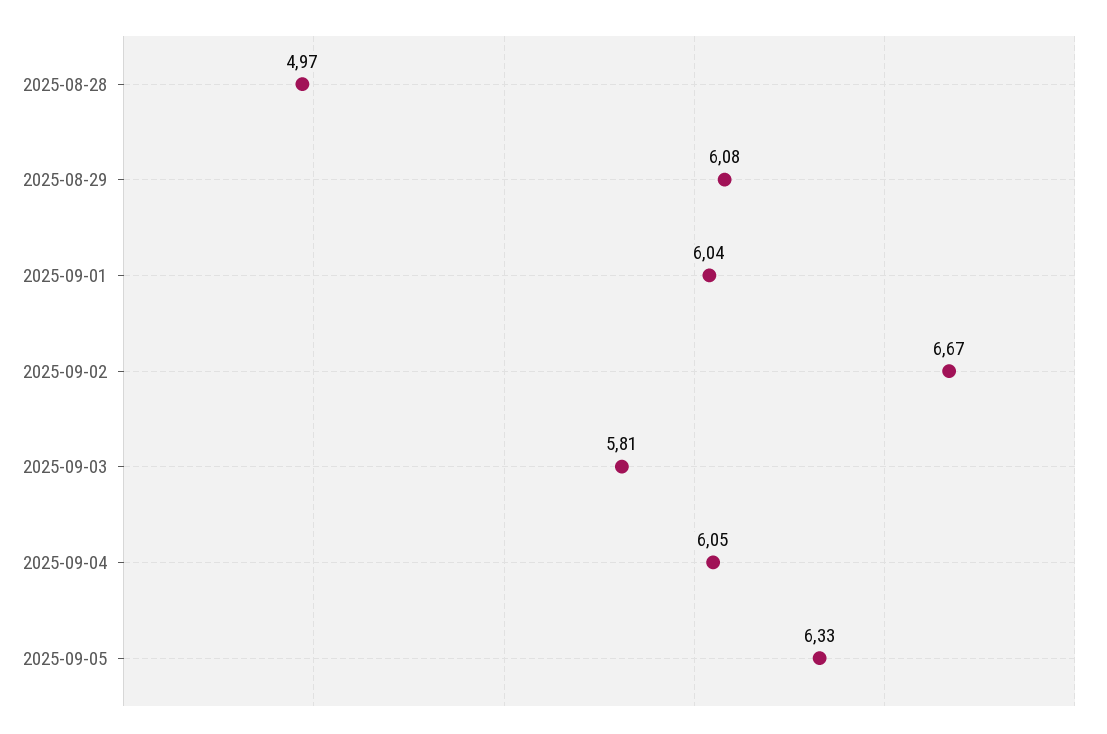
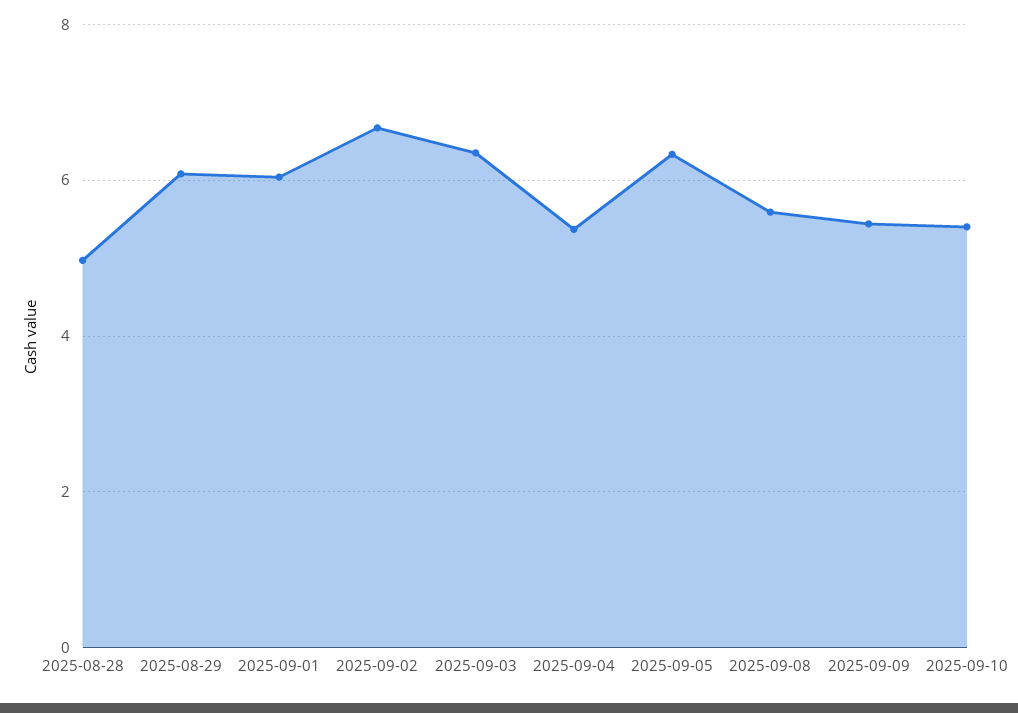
2025-09-03: 5.81 -> 6.4
2025-09-04: 6.05 -> 5.4
2025-09-08: none -> 5.6
2025-09-09: none -> 5.4
2025-09-10: none -> 5.4

